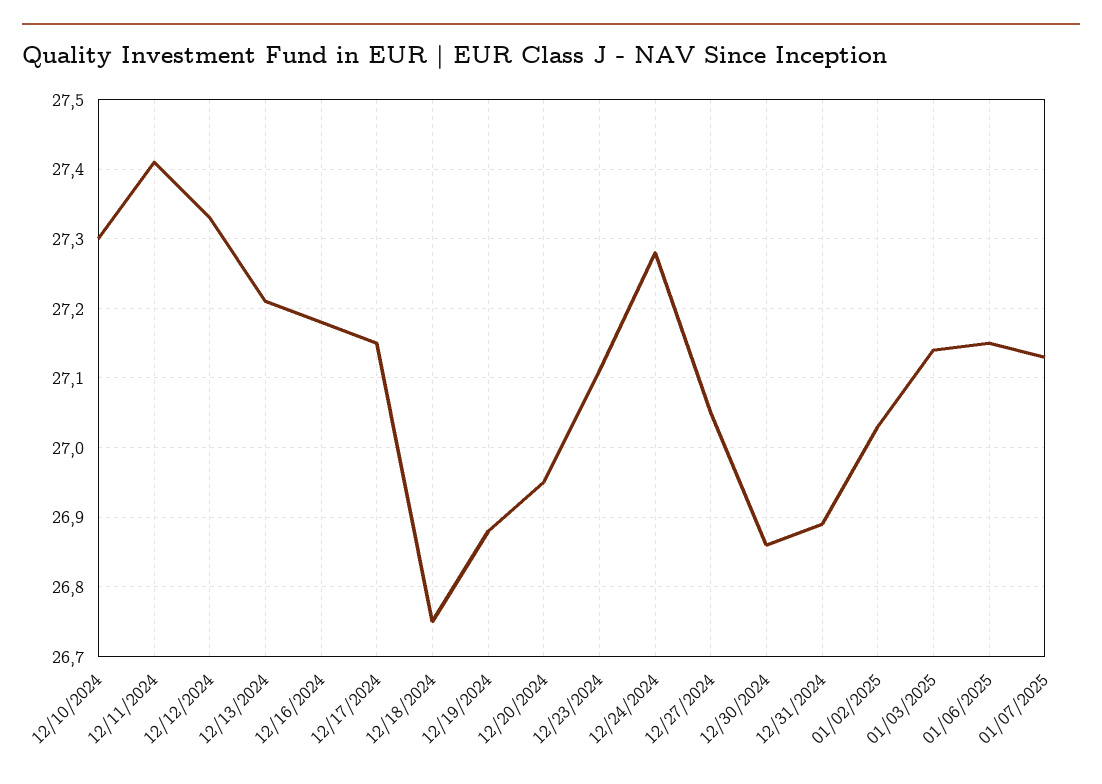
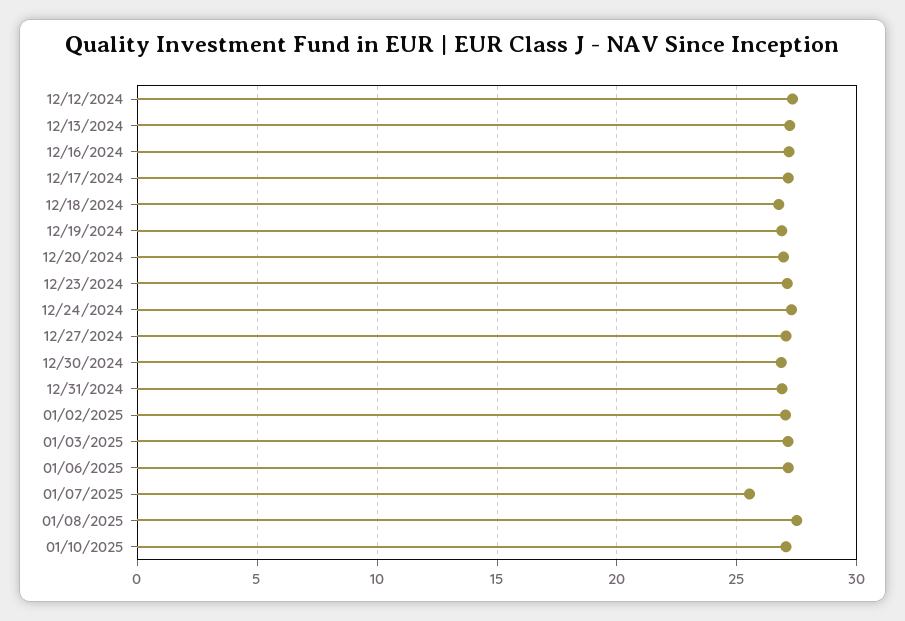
12/10/2024: 27.3 -> none
12/11/2024: 27.41 -> none
01/07/2025: 27.13 -> 25.5
01/08/2025: none -> 27.5
01/10/2025: none -> 27

